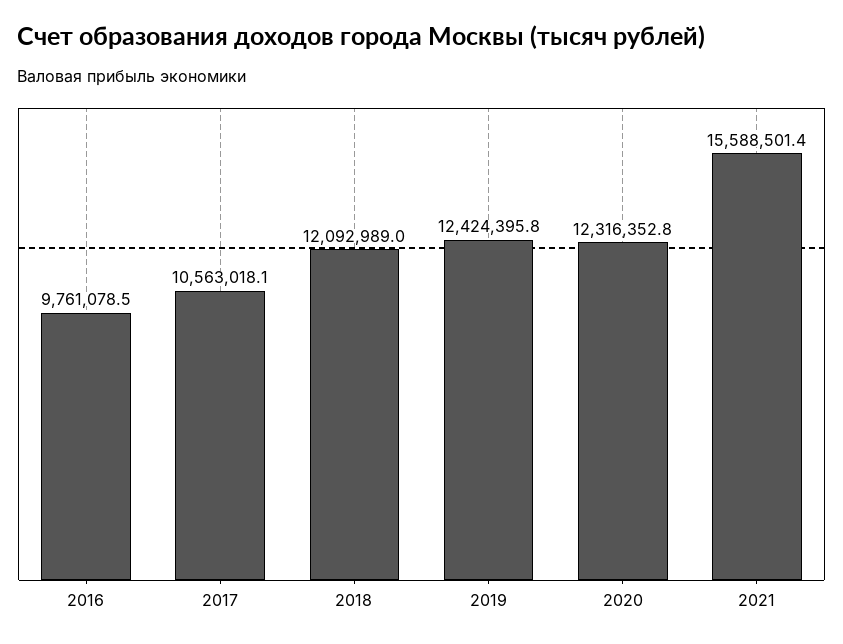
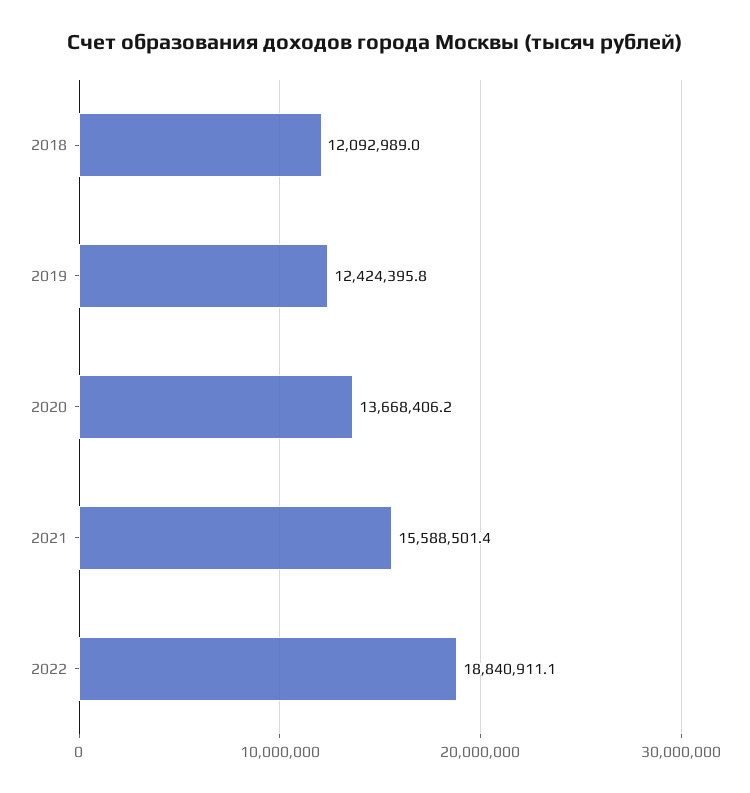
2016: 9761078.5 -> none
2017: 10563018.1 -> none
2020: 12316352.8 -> 13668406.2
2022: none -> 18840911.1

